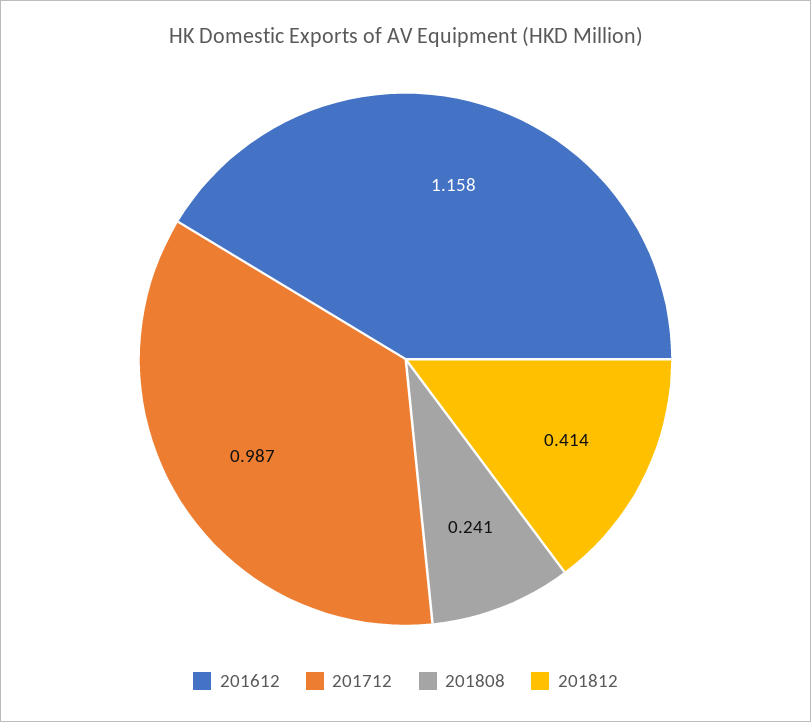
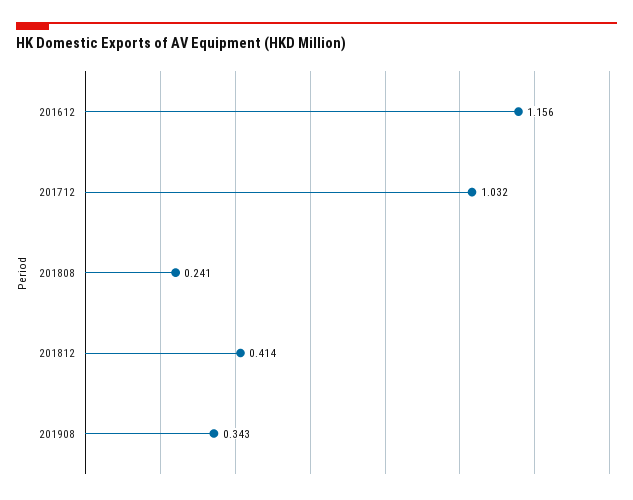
201612: 1.158 -> 1.156
201712: 0.987 -> 1.032
201908: none -> 0.343

